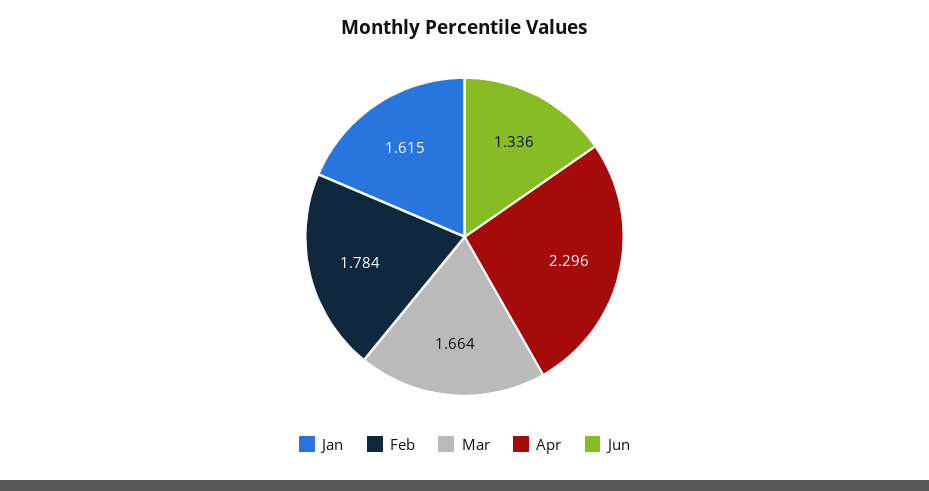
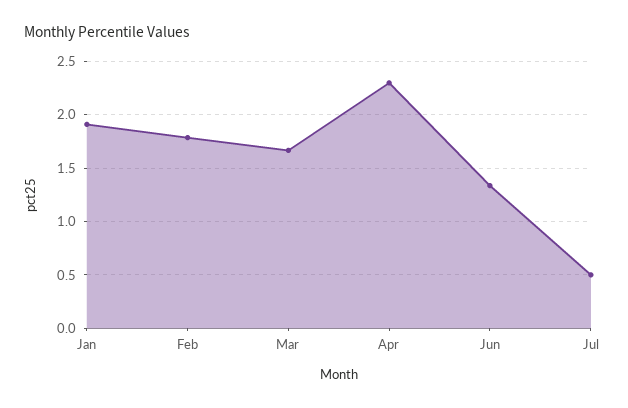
Jan: 1.615 -> 1.9
Jul: none -> 0.5

